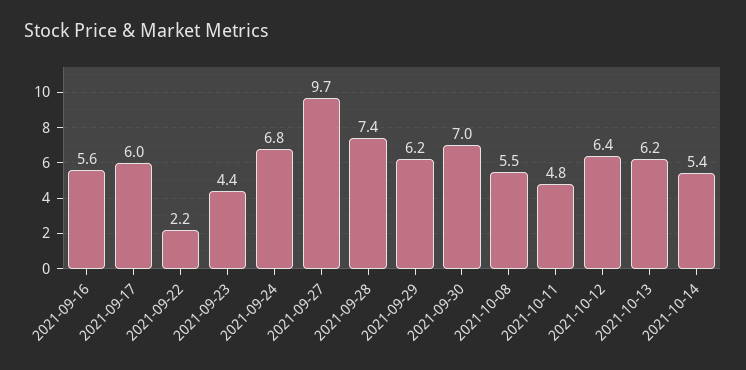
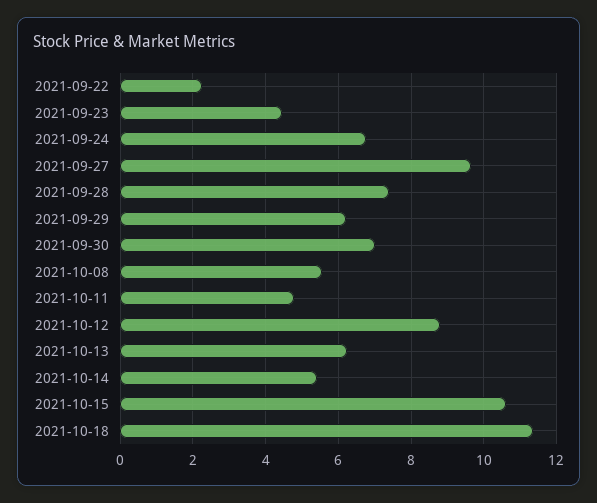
2021-09-16: 5.6 -> none
2021-09-17: 6 -> none
2021-10-12: 6.4 -> 8.8
2021-10-15: none -> 10.6
2021-10-18: none -> 11.4

